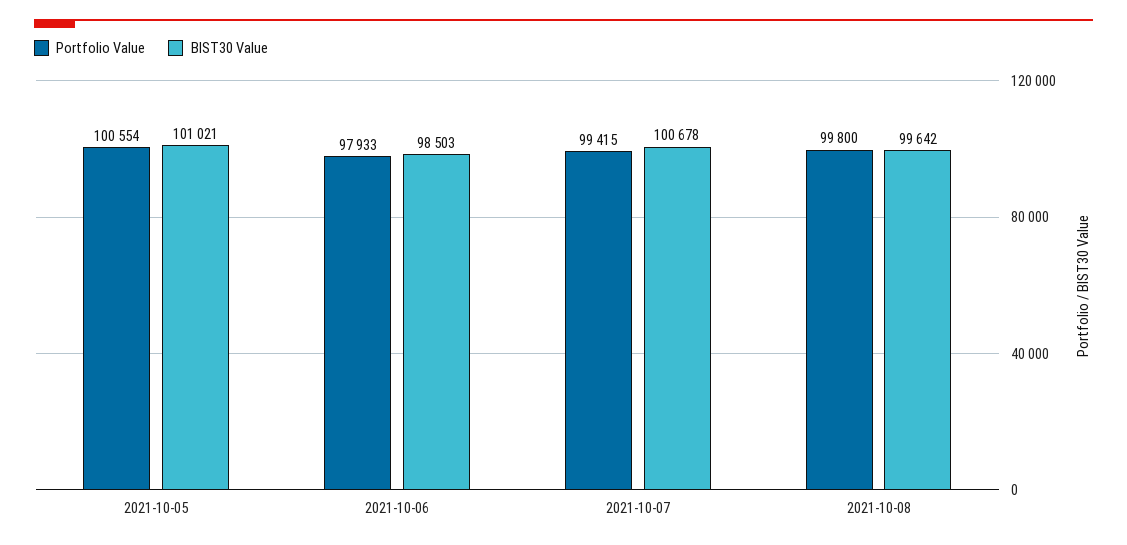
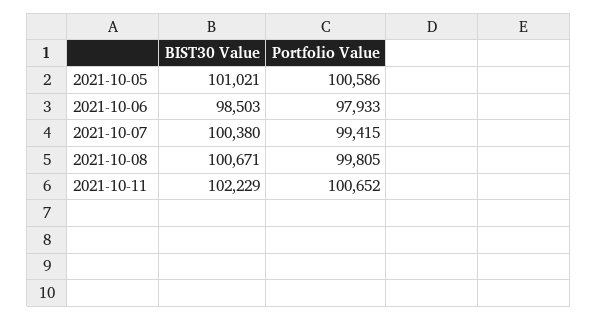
Portfolio Value, 2021-10-05: 100554 -> 100586
BIST30 Value, 2021-10-07: 100678 -> 100380
Portfolio Value, 2021-10-08: 99800 -> 99805
BIST30 Value, 2021-10-08: 99642 -> 100671
BIST30 Value, 2021-10-11: none -> 102229
Portfolio Value, 2021-10-11: none -> 100652

